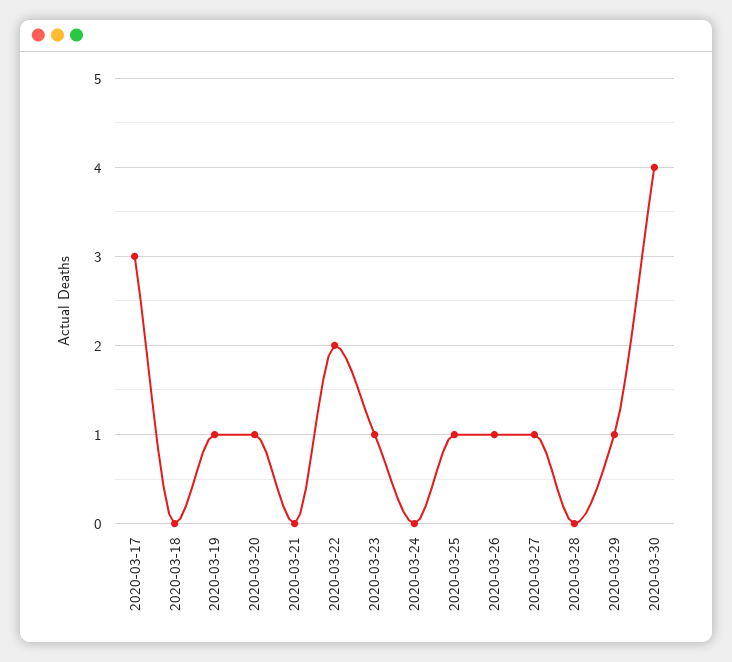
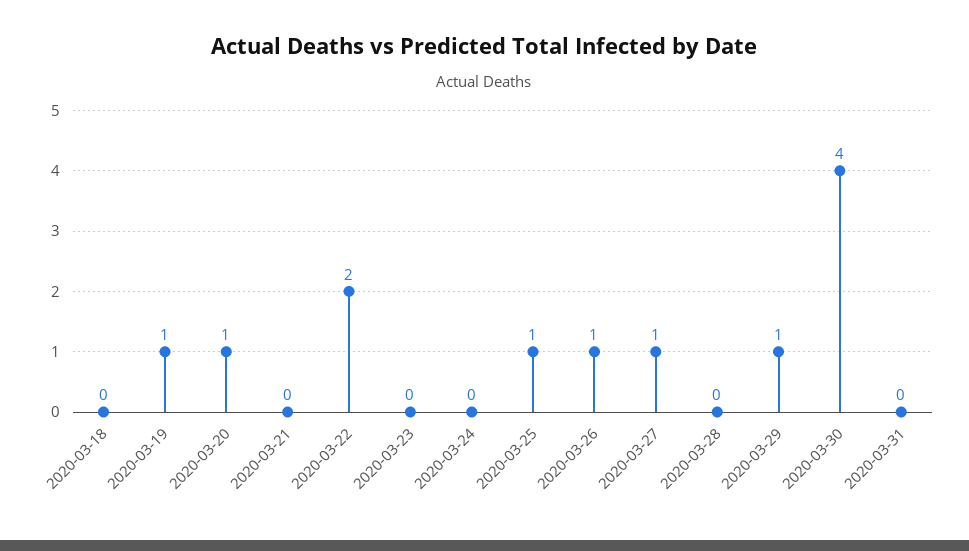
2020-03-17: 3 -> none
2020-03-23: 1 -> 0
2020-03-31: none -> 0

